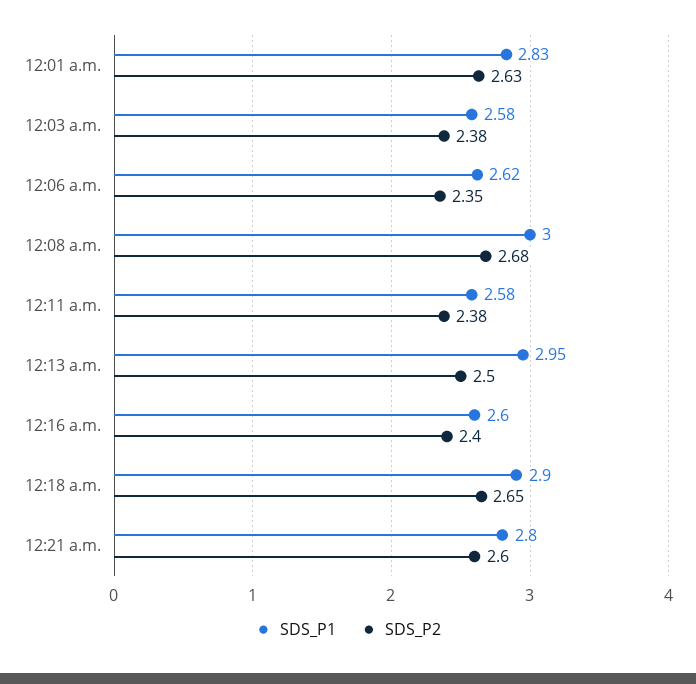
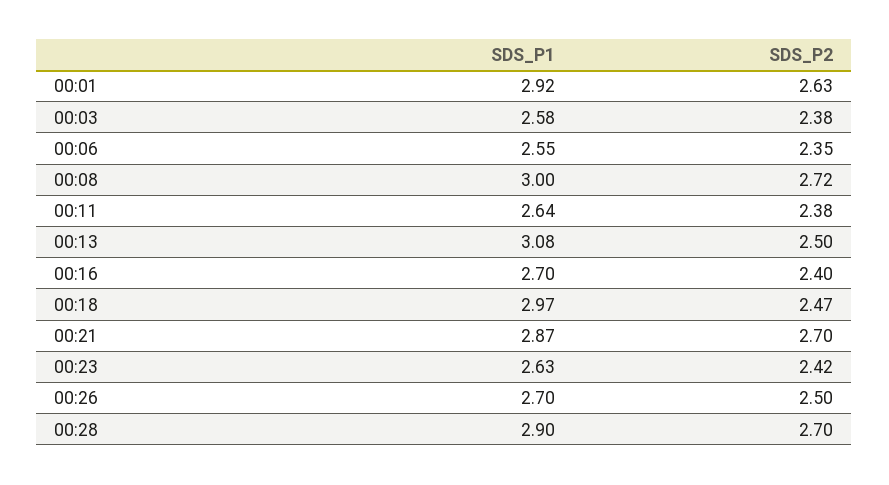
SDS_P1, 12:01 a.m.: 2.83 -> 2.92
SDS_P1, 12:06 a.m.: 2.62 -> 2.55
SDS_P2, 12:08 a.m.: 2.68 -> 2.72
SDS_P1, 12:11 a.m.: 2.58 -> 2.64
SDS_P1, 12:13 a.m.: 2.95 -> 3.08
SDS_P1, 12:16 a.m.: 2.6 -> 2.7
SDS_P1, 12:18 a.m.: 2.9 -> 2.97
SDS_P2, 12:18 a.m.: 2.65 -> 2.47
SDS_P1, 12:21 a.m.: 2.8 -> 2.87
SDS_P2, 12:21 a.m.: 2.6 -> 2.7
SDS_P1, 00:23: none -> 2.63
SDS_P2, 00:23: none -> 2.42
SDS_P1, 00:26: none -> 2.7
SDS_P2, 00:26: none -> 2.5
SDS_P1, 00:28: none -> 2.9
SDS_P2, 00:28: none -> 2.7

